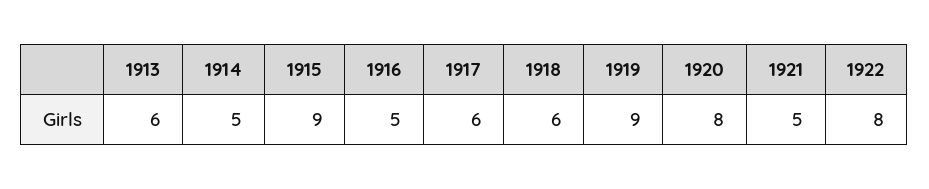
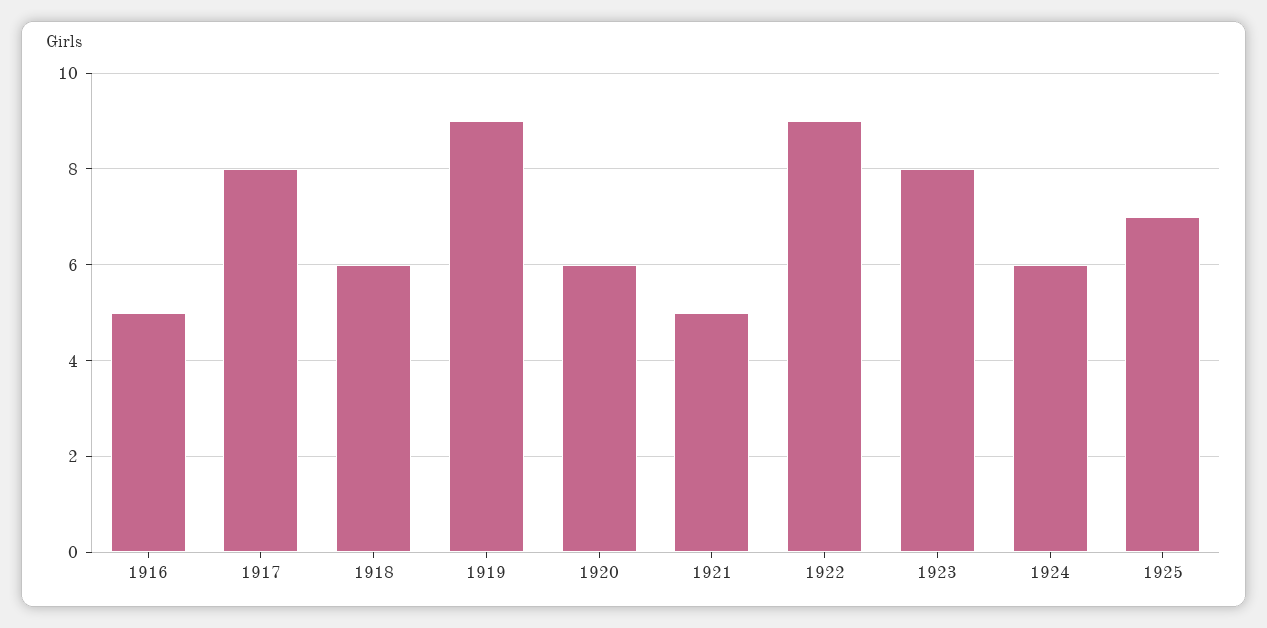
1913: 6 -> none
1914: 5 -> none
1915: 9 -> none
1917: 6 -> 8
1920: 8 -> 6
1922: 8 -> 9
1923: none -> 8
1924: none -> 6
1925: none -> 7

